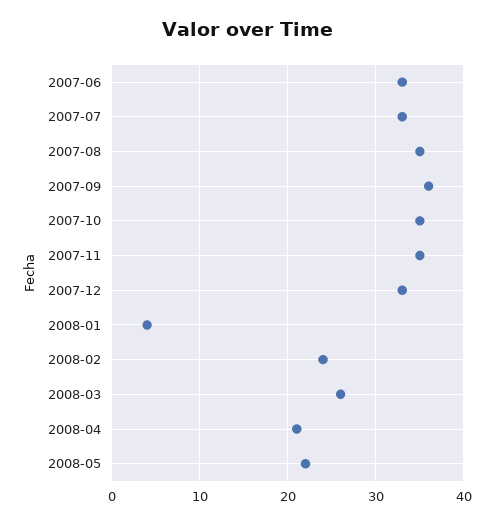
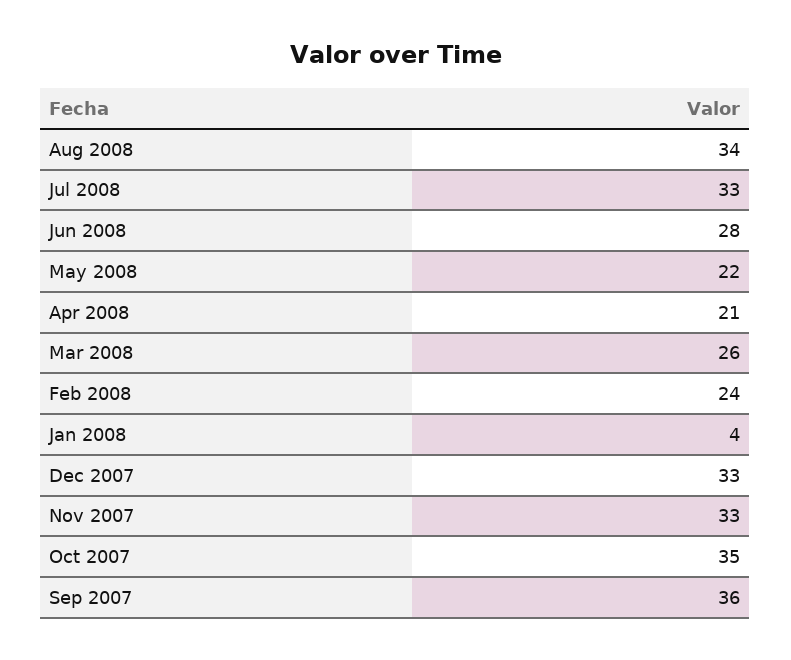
2007-06: 33 -> none
2007-07: 33 -> none
2007-08: 35 -> none
2007-11: 35 -> 33
Aug 2008: none -> 34
Jul 2008: none -> 33
Jun 2008: none -> 28

